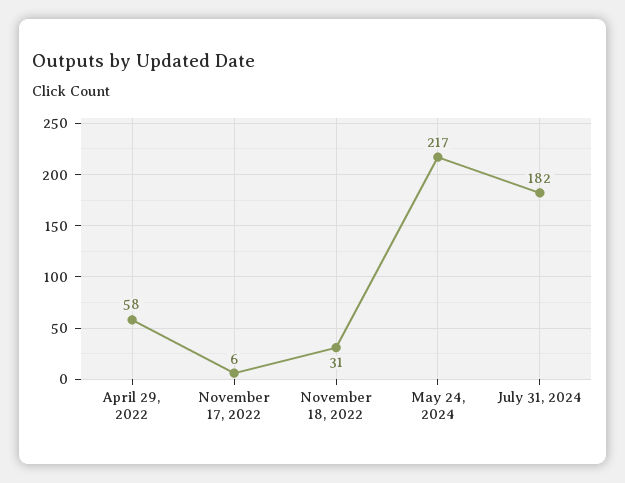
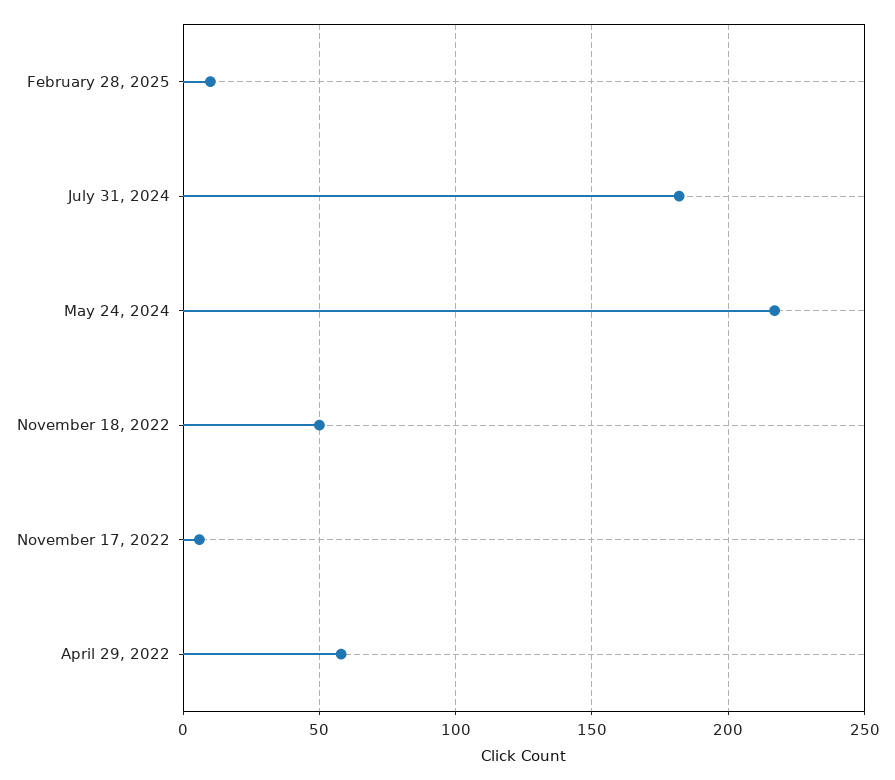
November 18, 2022: 31 -> 50
February 28, 2025: none -> 10

